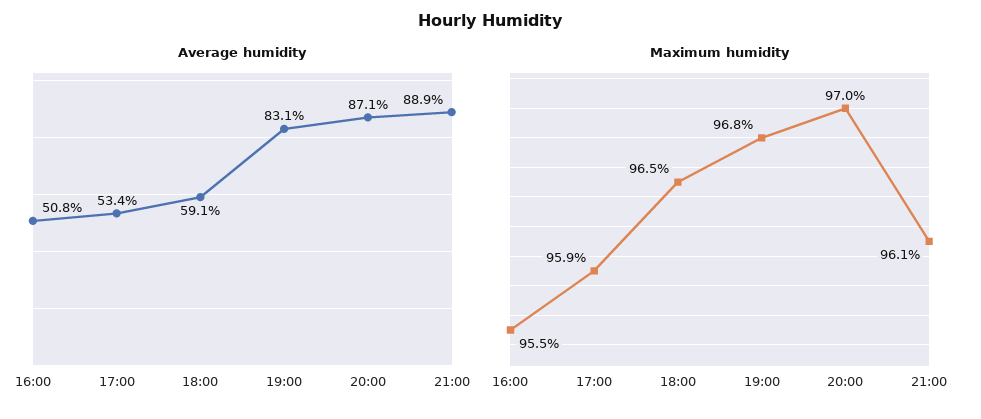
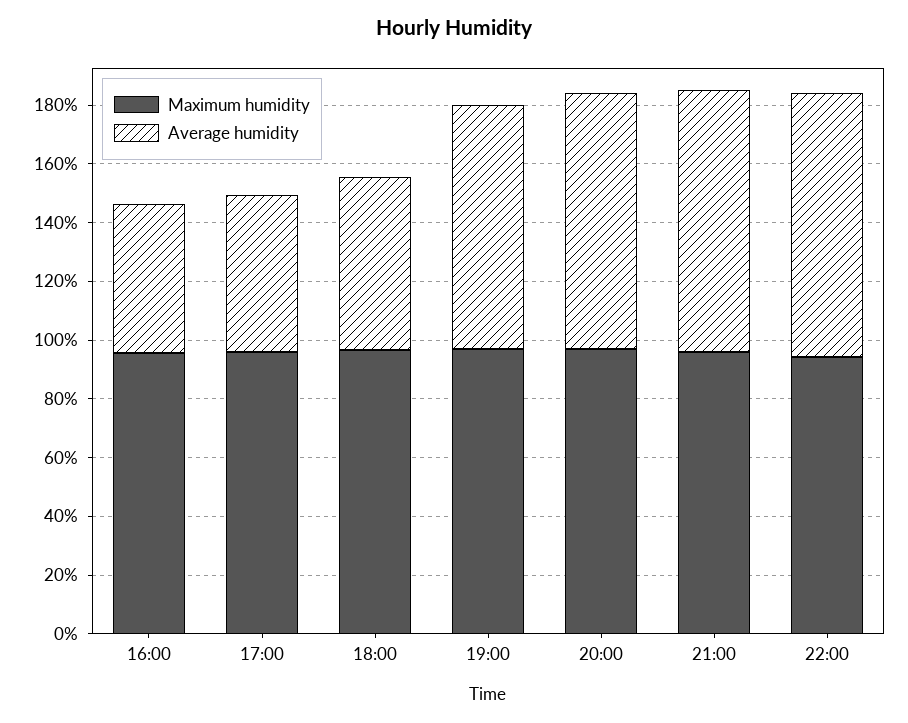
Maximum humidity, 22:00: none -> 95
Average humidity, 22:00: none -> 90

